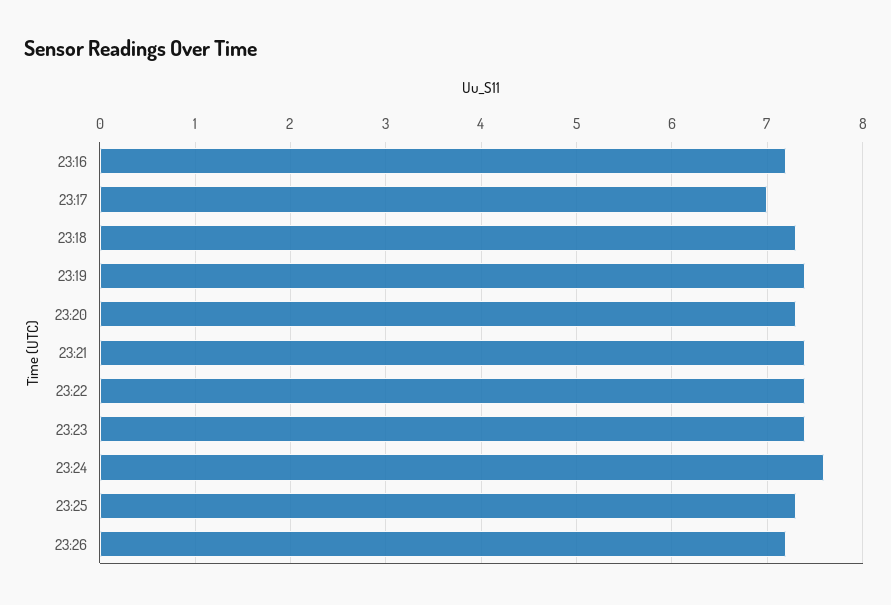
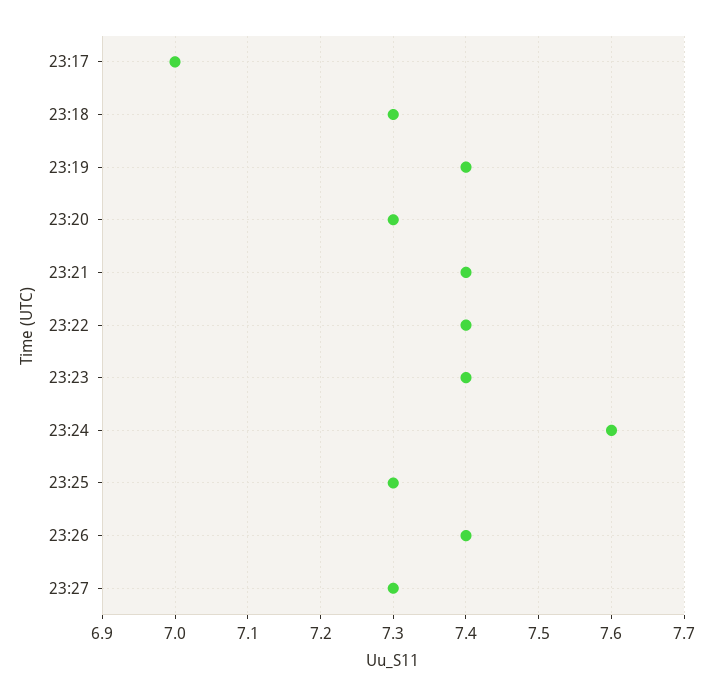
23:16: 7.2 -> none
23:26: 7.2 -> 7.4
23:27: none -> 7.3

